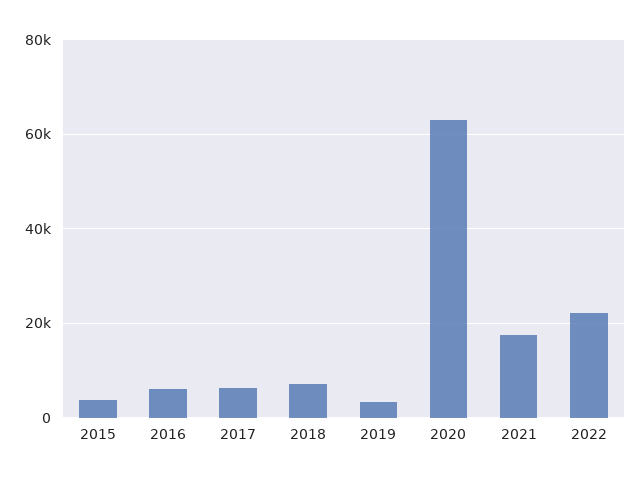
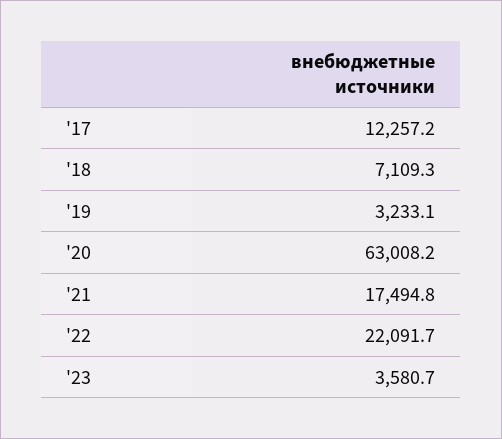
2015: 4000 -> none
2016: 6000 -> none
2017: 6000 -> 12257.2
'23: none -> 3580.7

